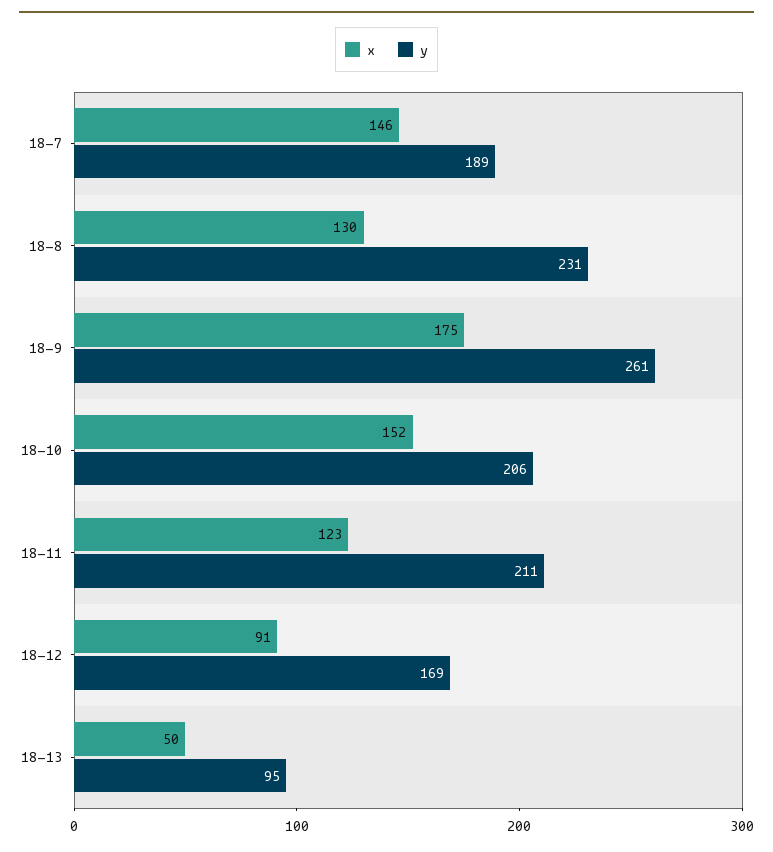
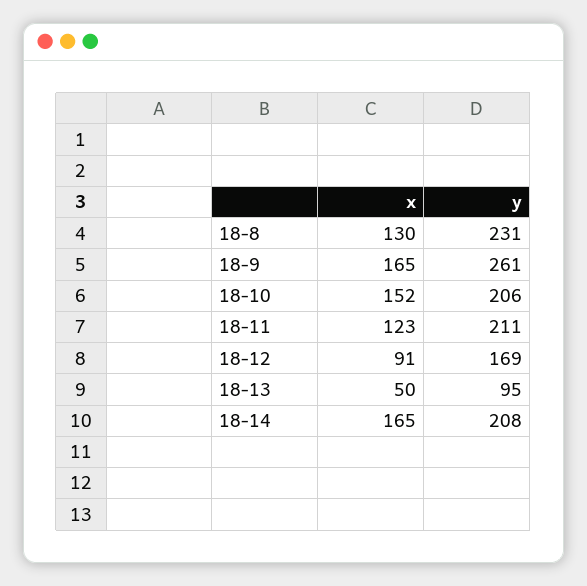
x, 18-7: 146 -> none
y, 18-7: 189 -> none
x, 18-9: 175 -> 165
x, 18-14: none -> 165
y, 18-14: none -> 208

